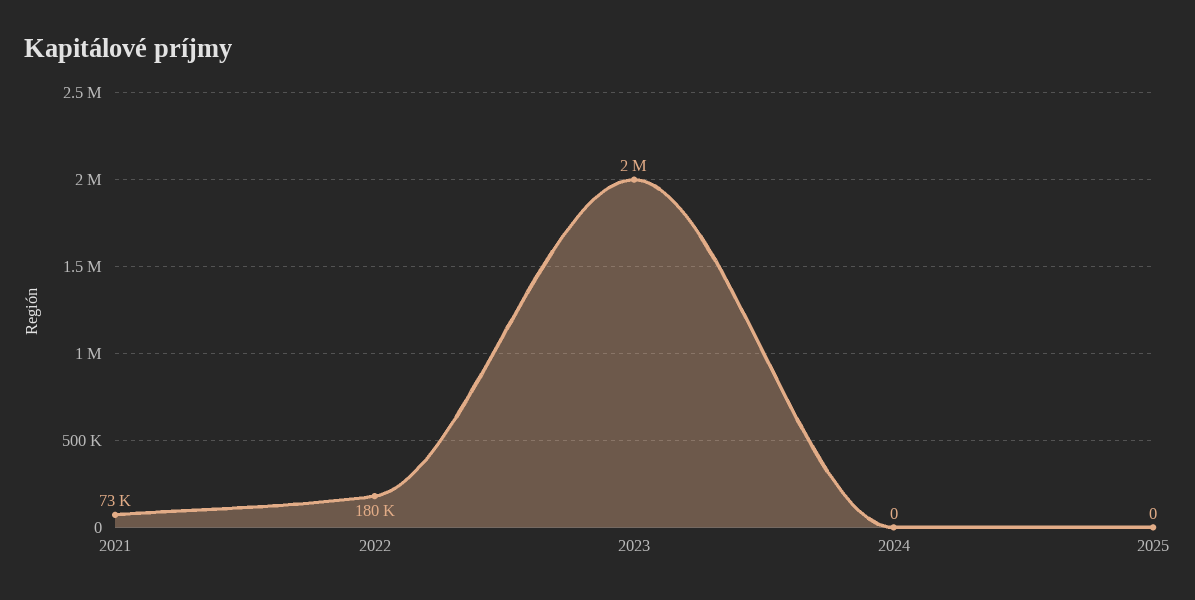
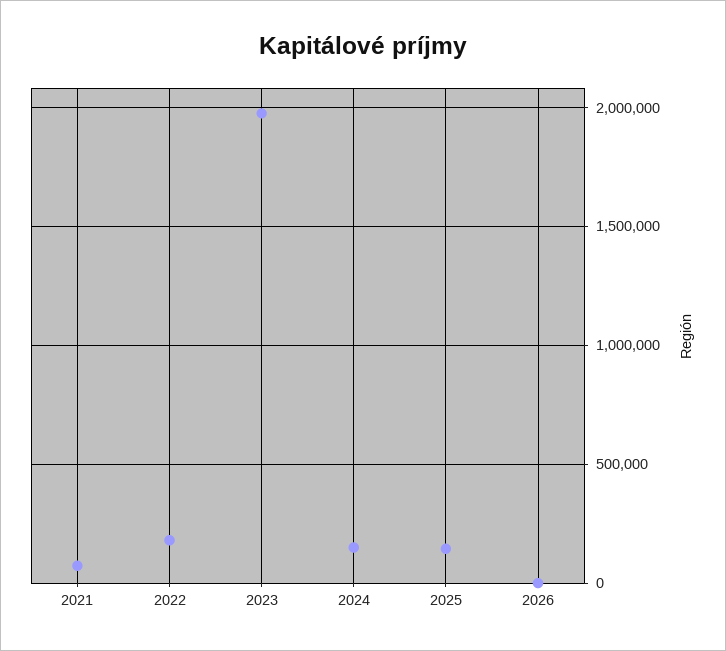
2024: 0 -> 150000
2025: 0 -> 150000
2026: none -> 0

